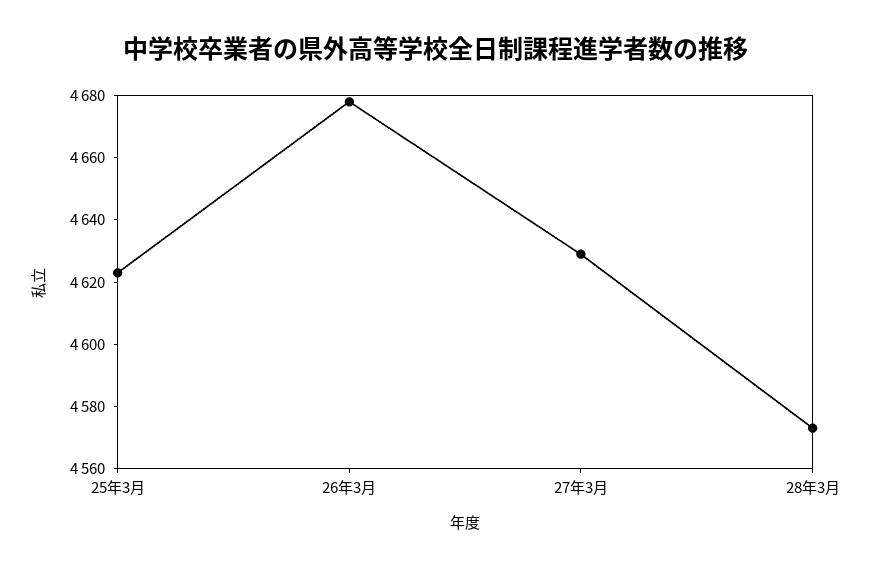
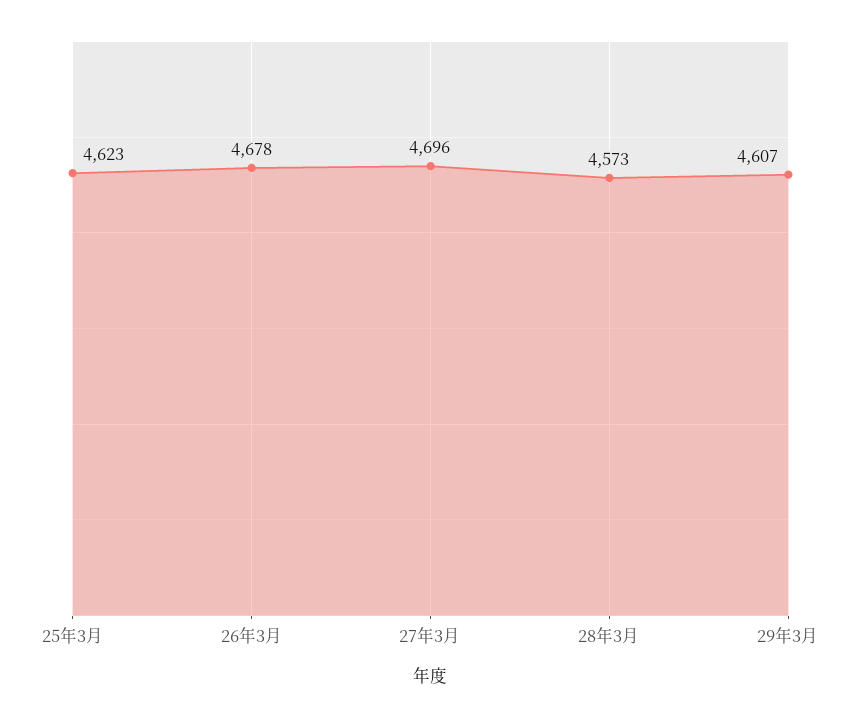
27年3月: 4630 -> 4696
29年3月: none -> 4607

